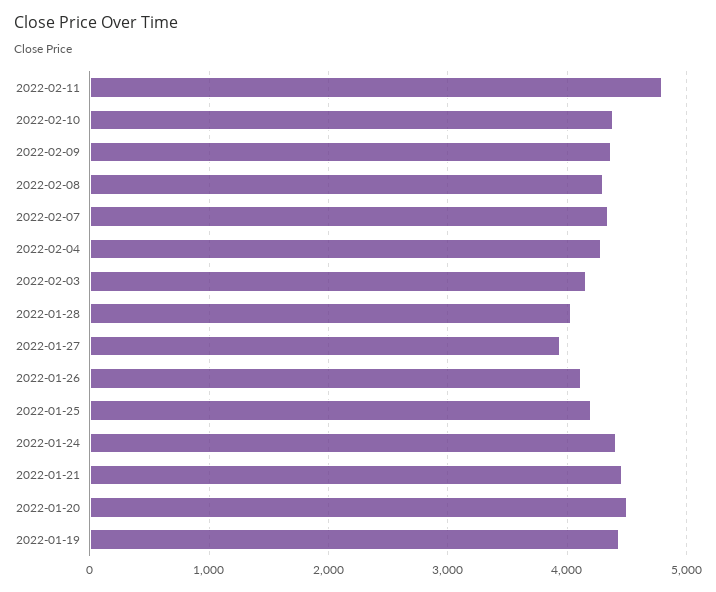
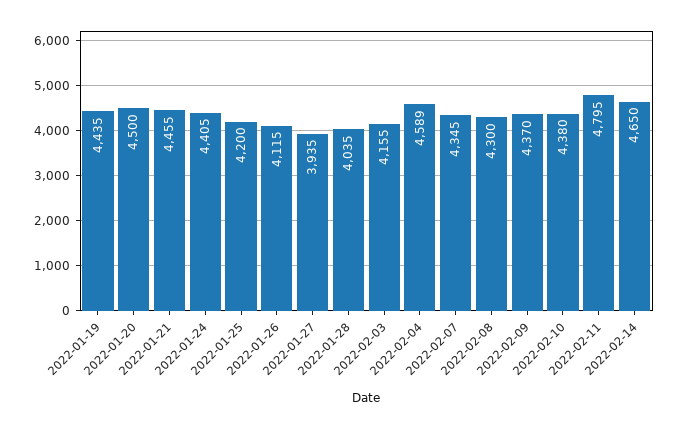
2022-02-04: 4300 -> 4589
2022-02-14: none -> 4650

